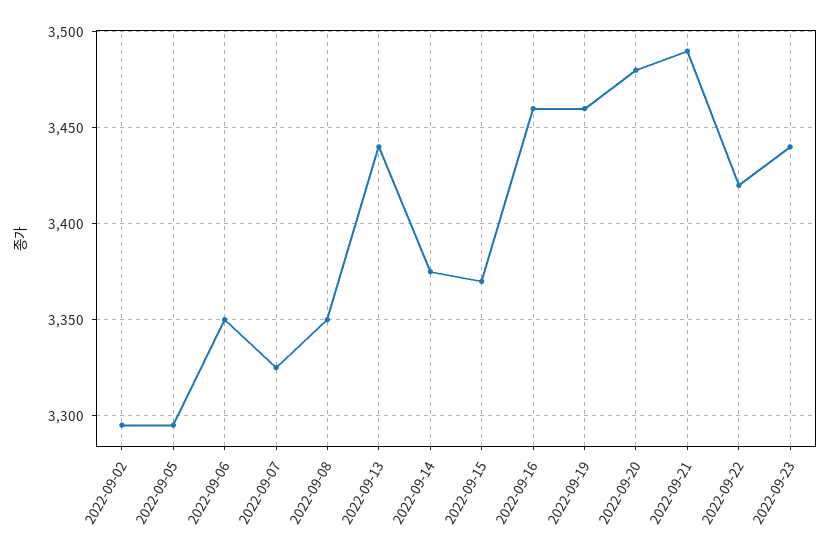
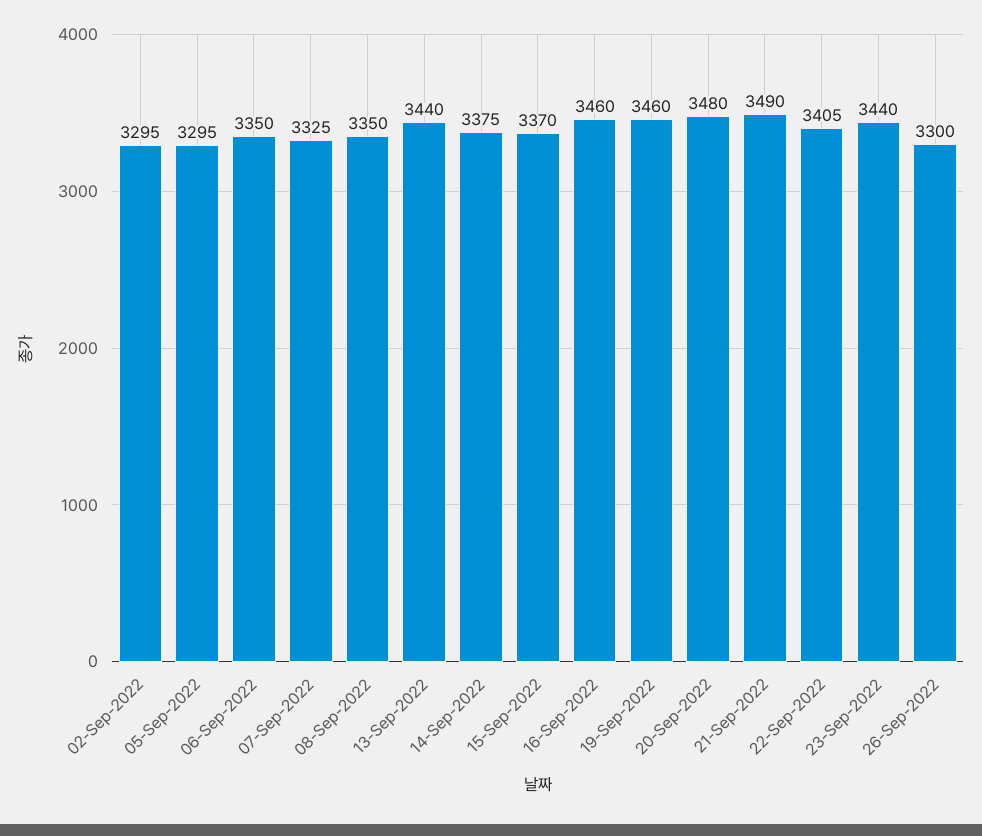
2022-09-22: 3420 -> 3405
26-Sep-2022: none -> 3300

